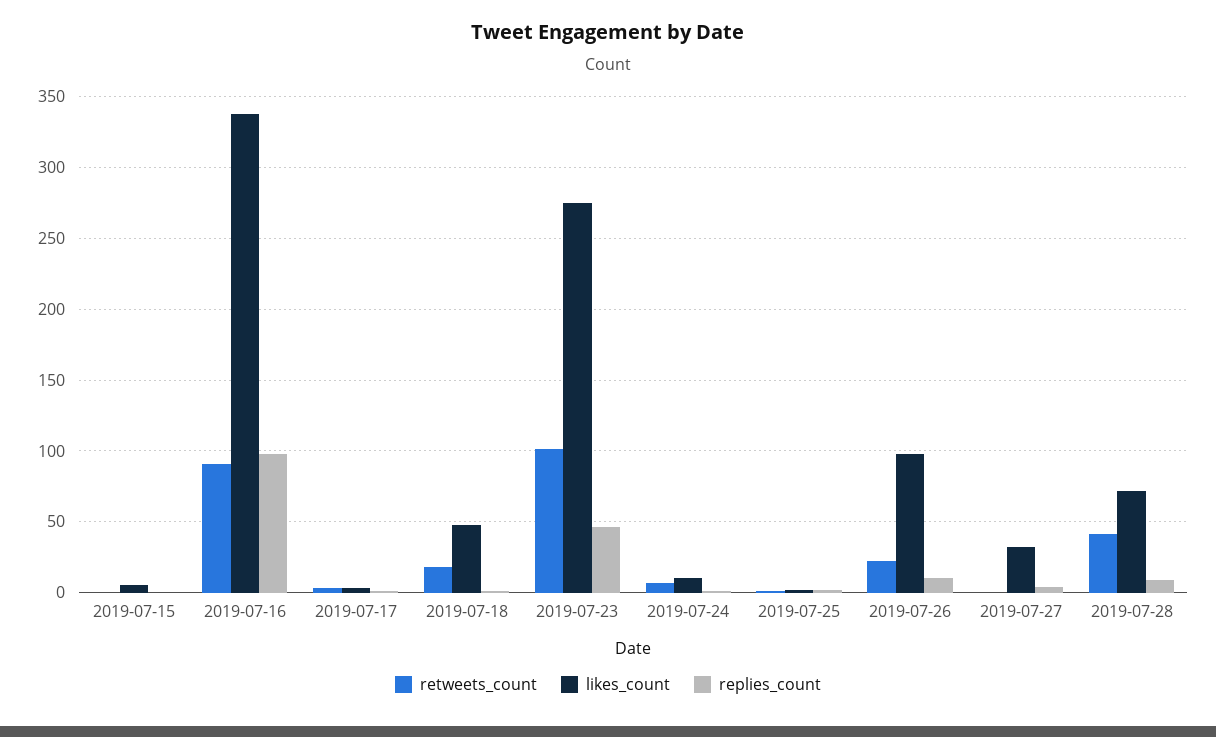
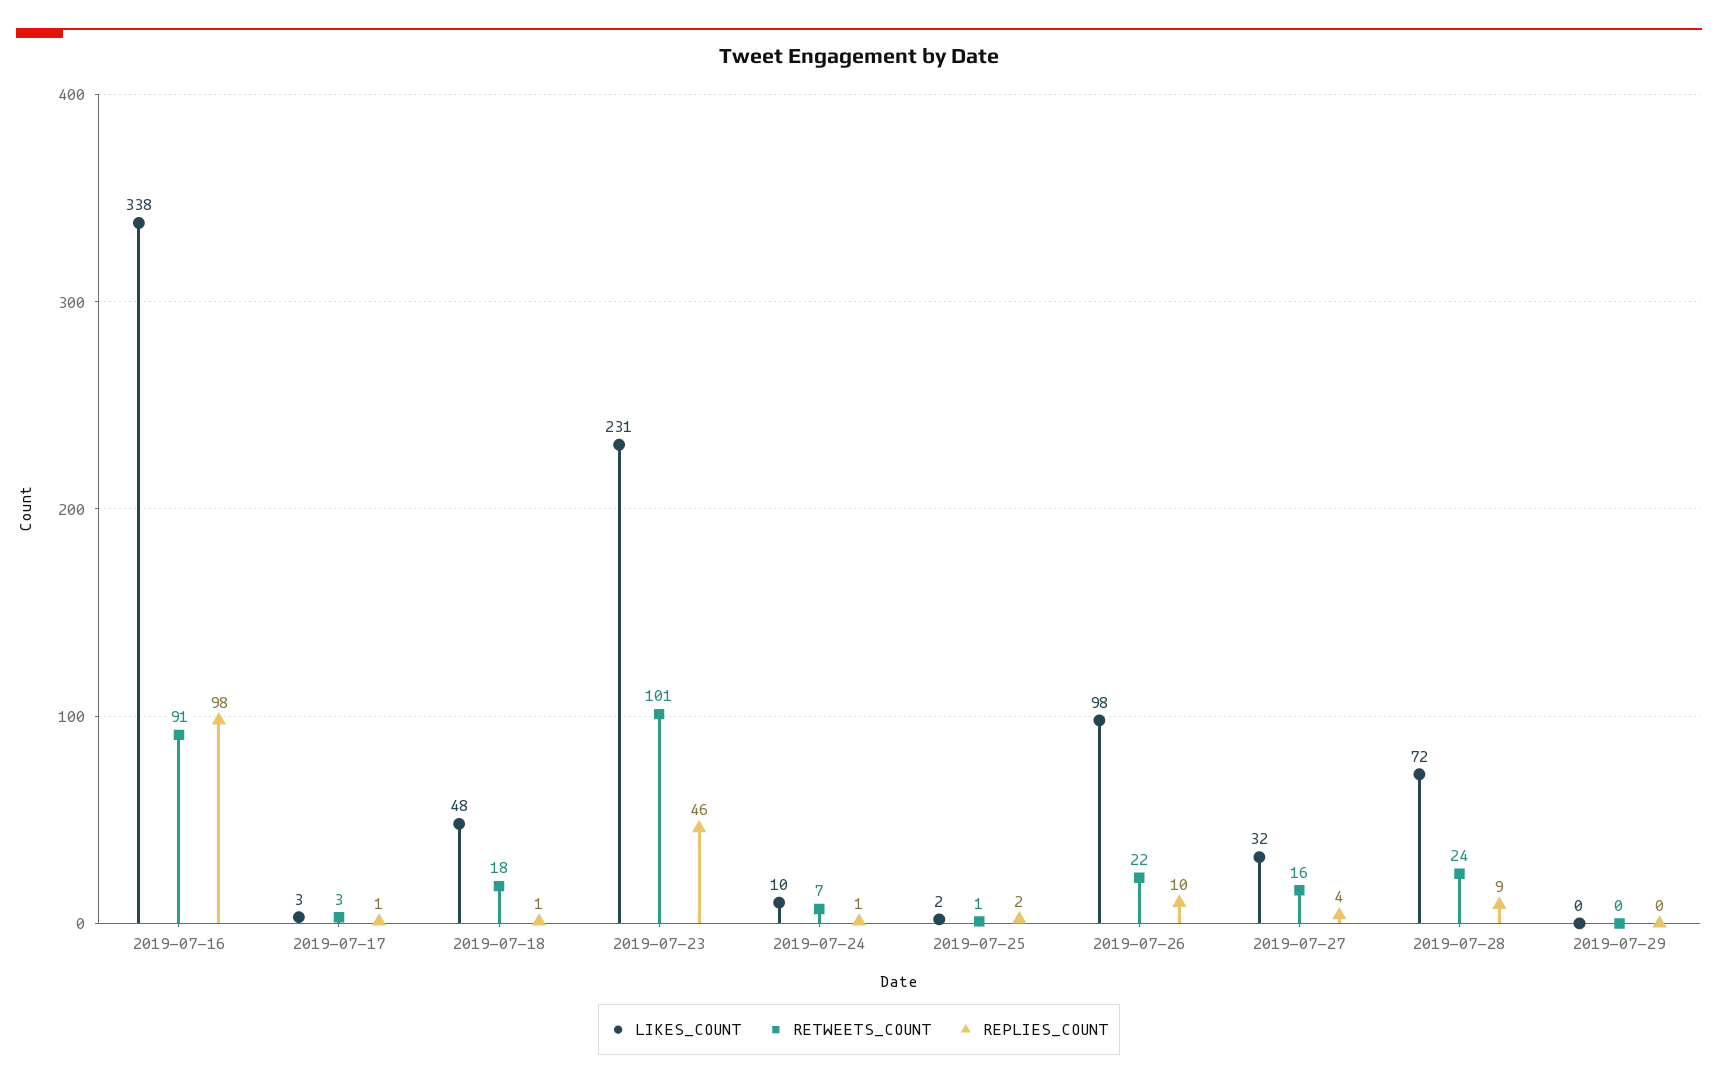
retweets_count, 2019-07-15: 0 -> none
likes_count, 2019-07-15: 5 -> none
replies_count, 2019-07-15: 0 -> none
likes_count, 2019-07-23: 275 -> 231
retweets_count, 2019-07-27: 0 -> 16
retweets_count, 2019-07-28: 40 -> 24
likes_count, 2019-07-29: none -> 0
retweets_count, 2019-07-29: none -> 0
replies_count, 2019-07-29: none -> 0

